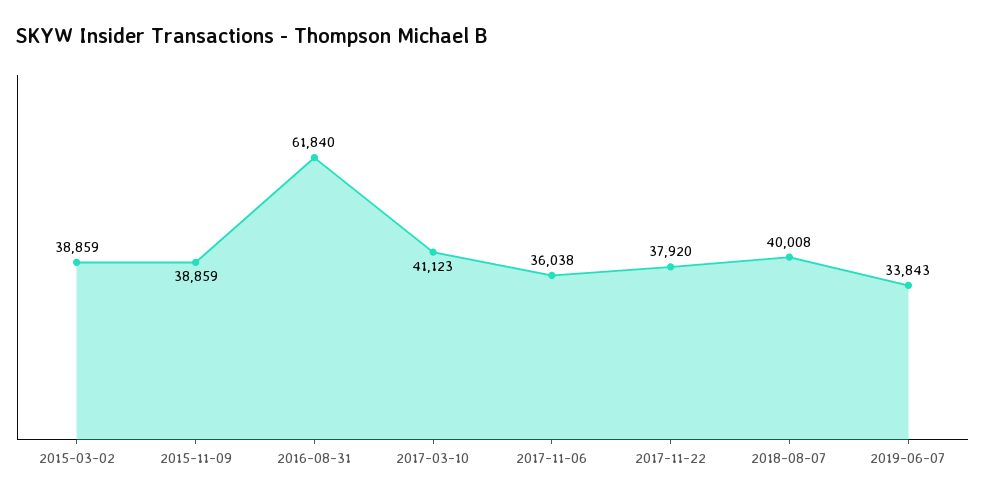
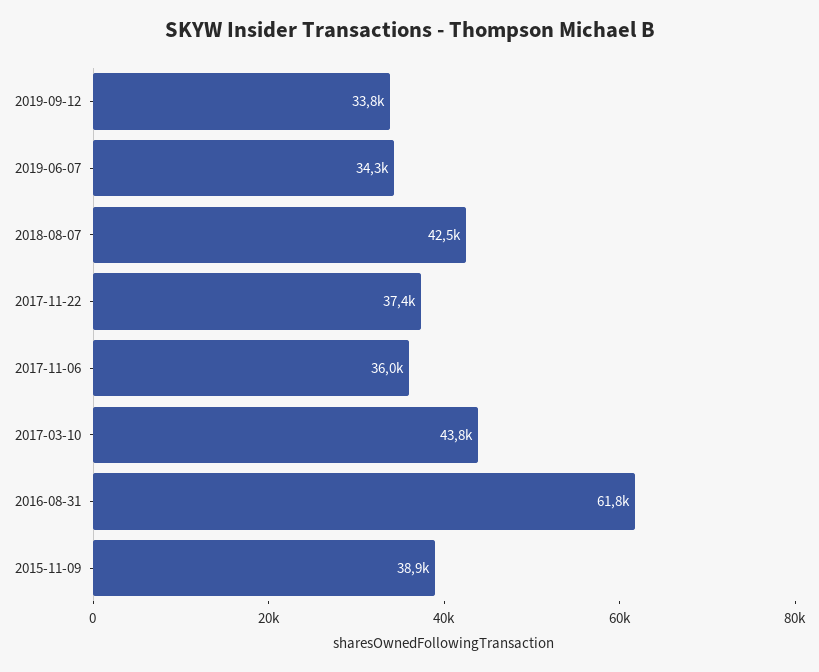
2015-03-02: 38859 -> none
2017-03-10: 41123 -> 43800
2017-11-22: 37920 -> 37400
2018-08-07: 40008 -> 42500
2019-06-07: 33843 -> 34300
2019-09-12: none -> 33800

